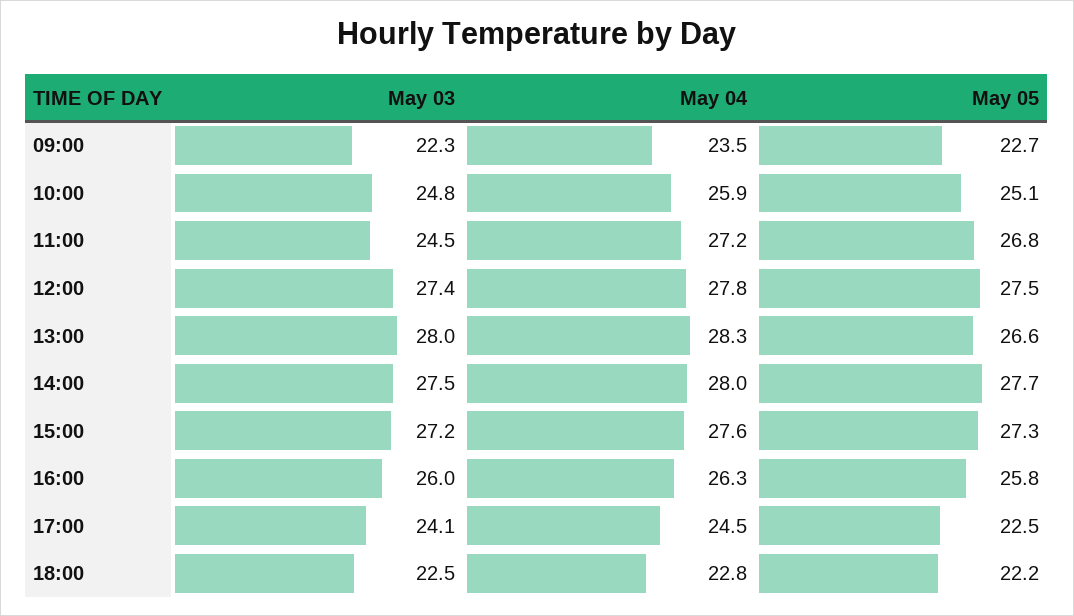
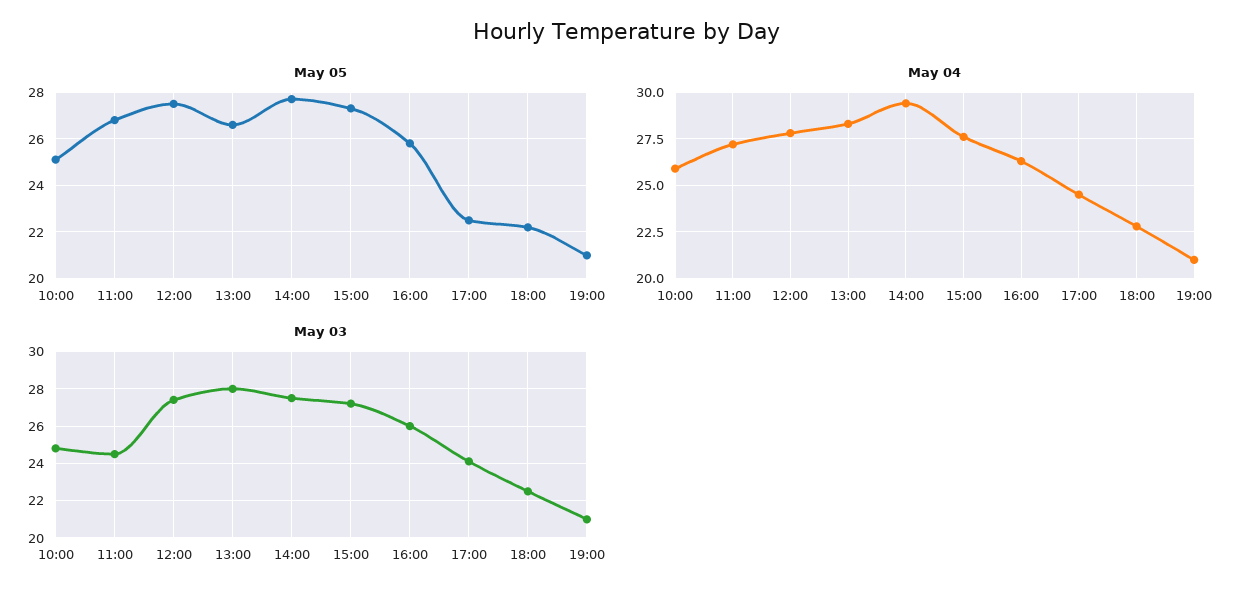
May 03, 09:00: 22.3 -> none
May 04, 09:00: 23.5 -> none
May 05, 09:00: 22.7 -> none
May 04, 14:00: 28 -> 29.5
May 05, 19:00: none -> 21
May 04, 19:00: none -> 21
May 03, 19:00: none -> 21

